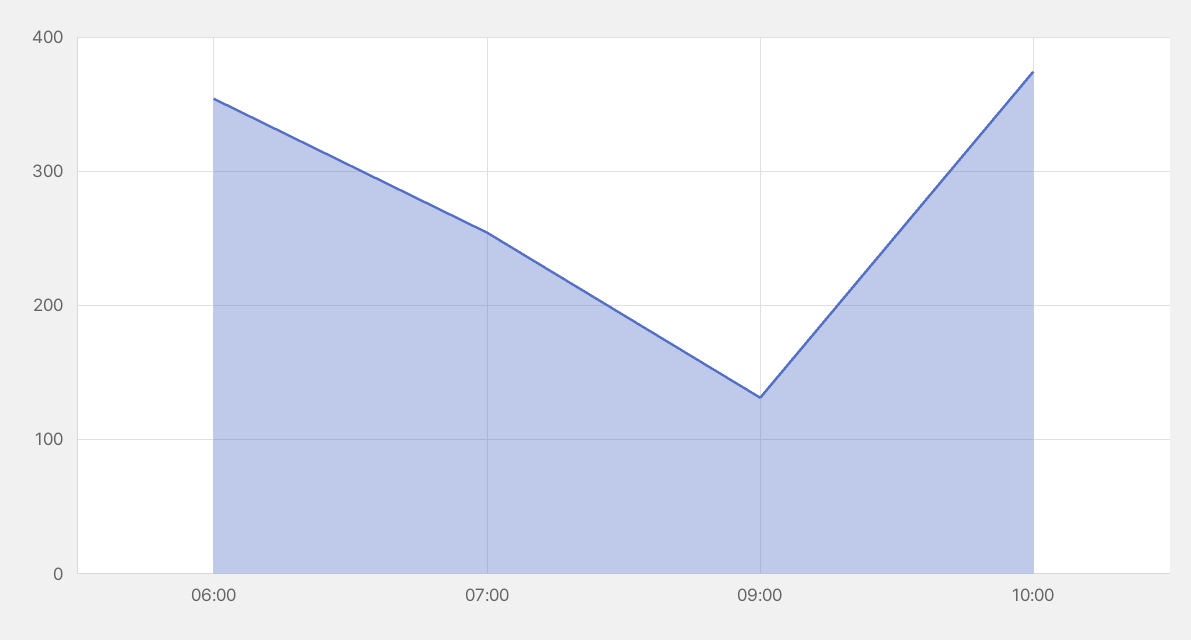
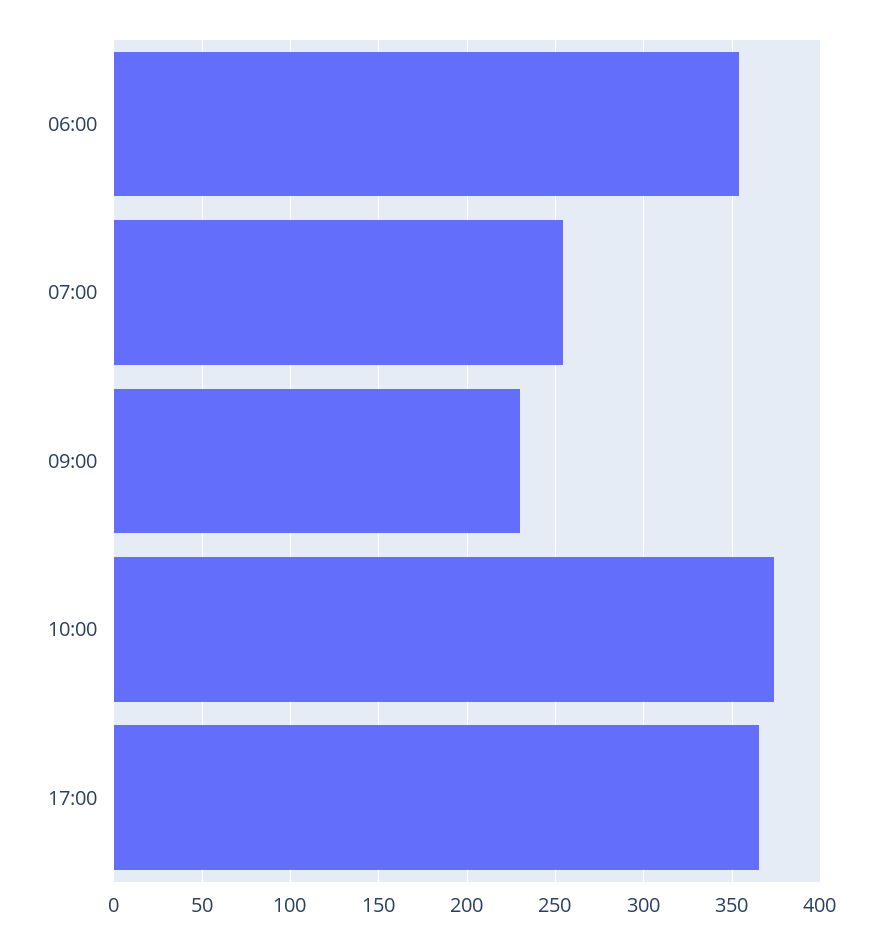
09:00: 130 -> 230
17:00: none -> 365

